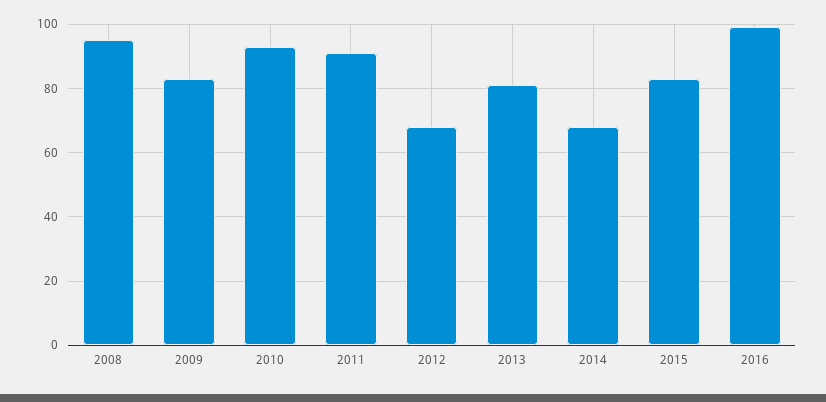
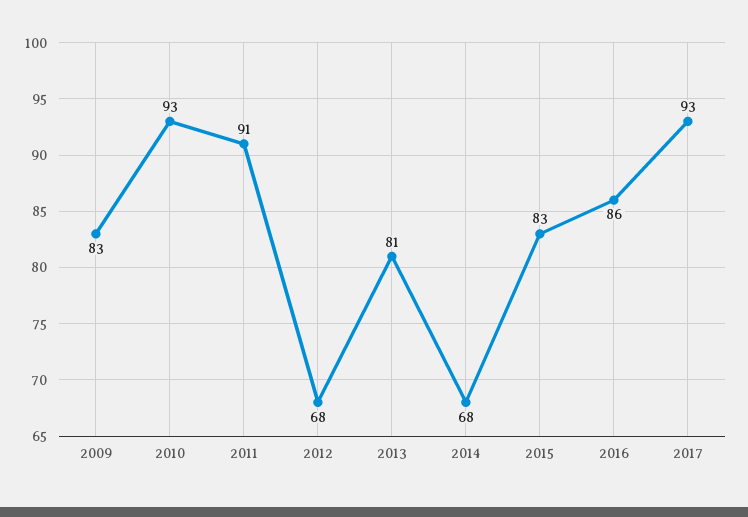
2008: 95 -> none
2016: 100 -> 86
2017: none -> 93

